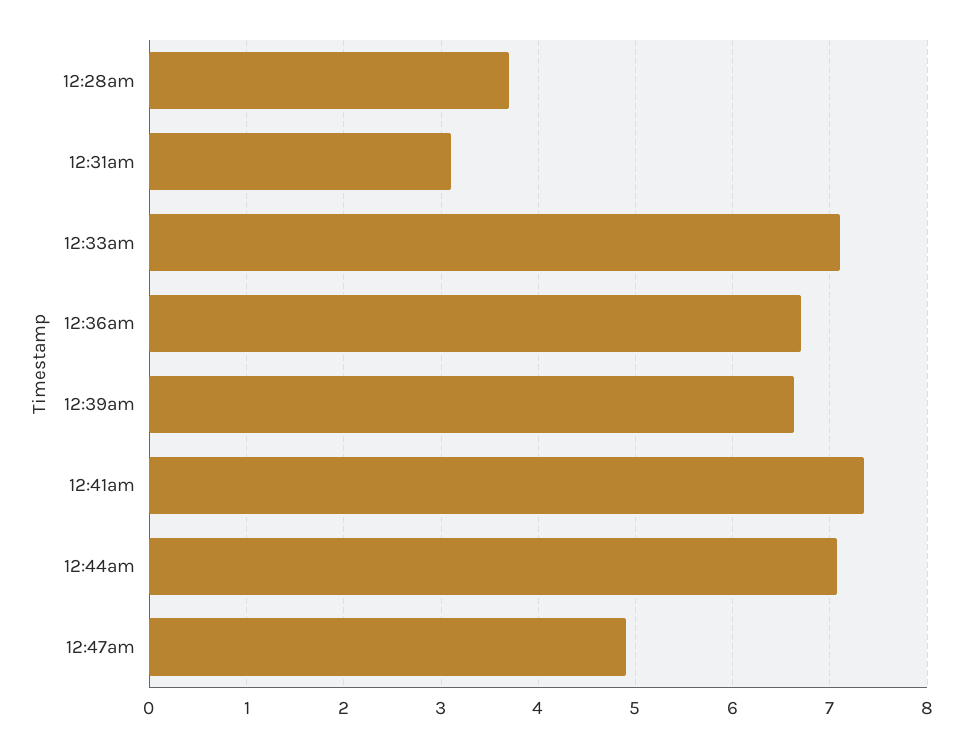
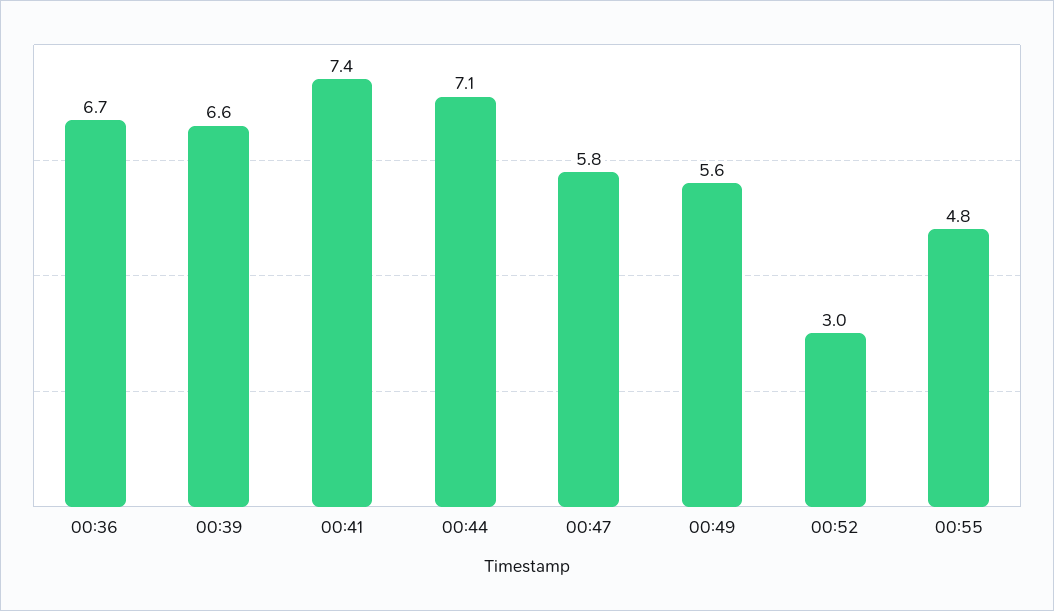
12:28am: 3.7 -> none
12:31am: 3.1 -> none
12:33am: 7.1 -> none
12:47am: 4.9 -> 5.8
00:49: none -> 5.6
00:52: none -> 3
00:55: none -> 4.8

